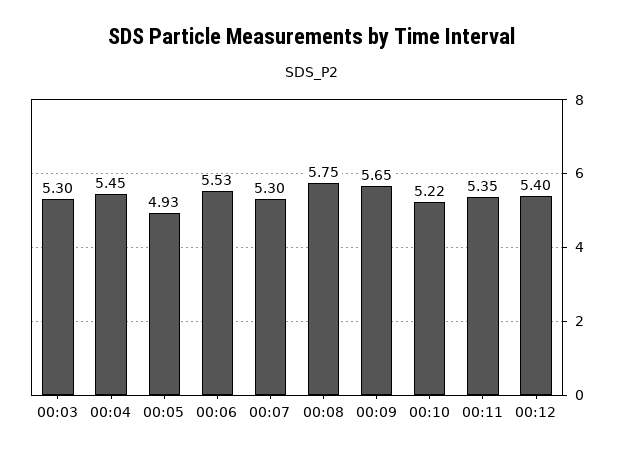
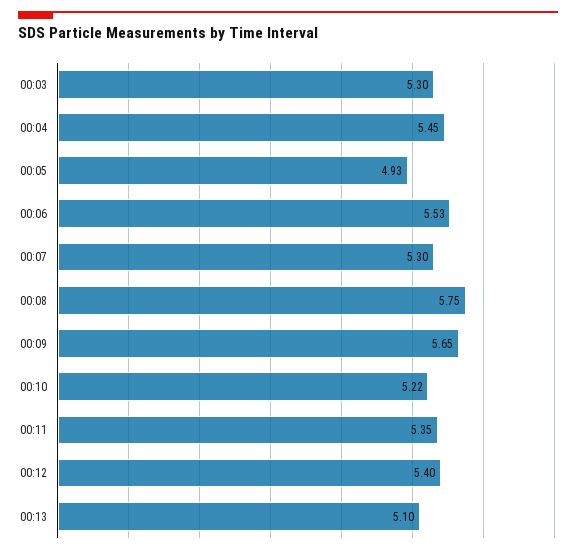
00:13: none -> 5.1

